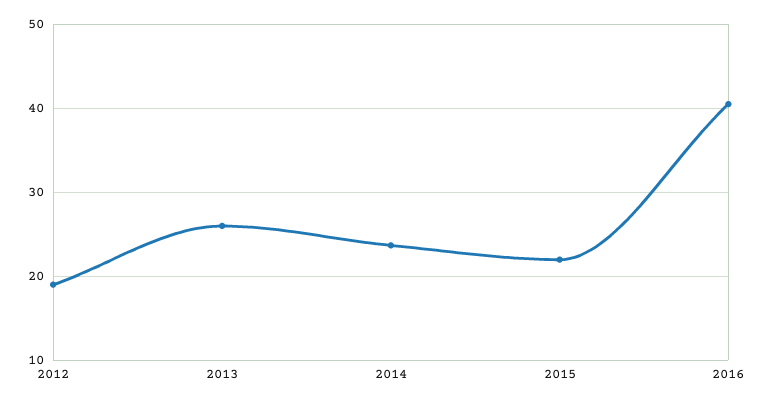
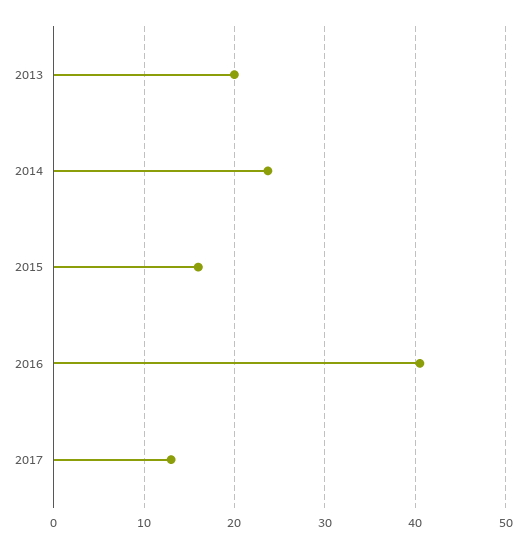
2012: 19 -> none
2013: 26 -> 20
2015: 22 -> 16
2017: none -> 13

